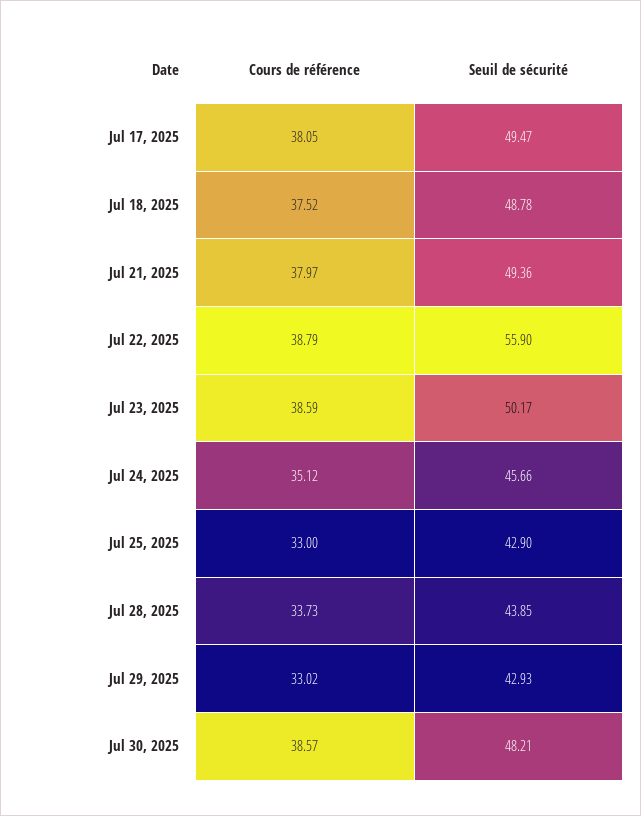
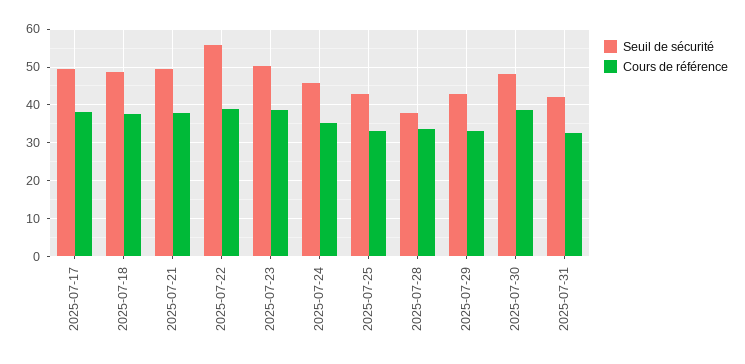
Seuil de sécurité, Jul 28, 2025: 43.85 -> 38
Seuil de sécurité, 2025-07-31: none -> 42
Cours de référence, 2025-07-31: none -> 32

